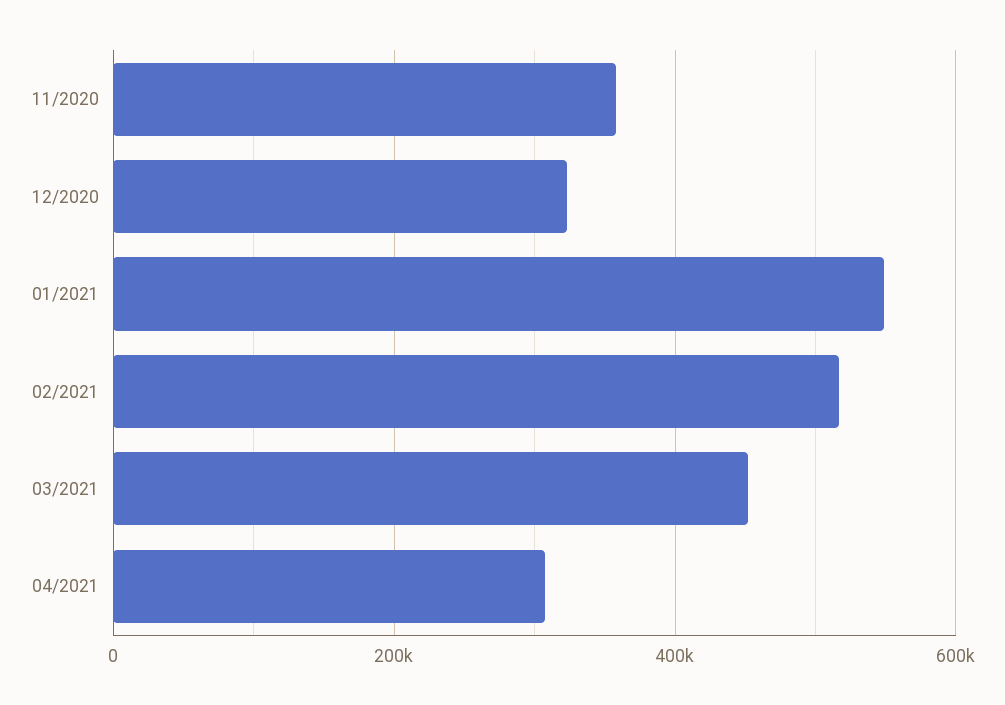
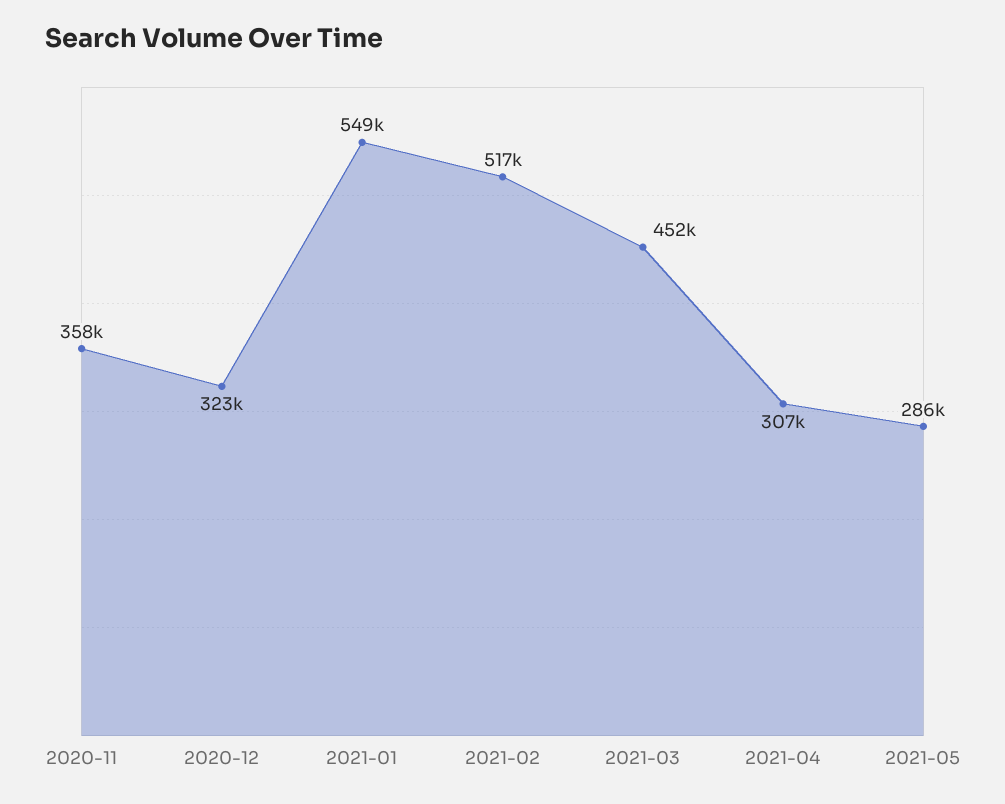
2021-05: none -> 286000

